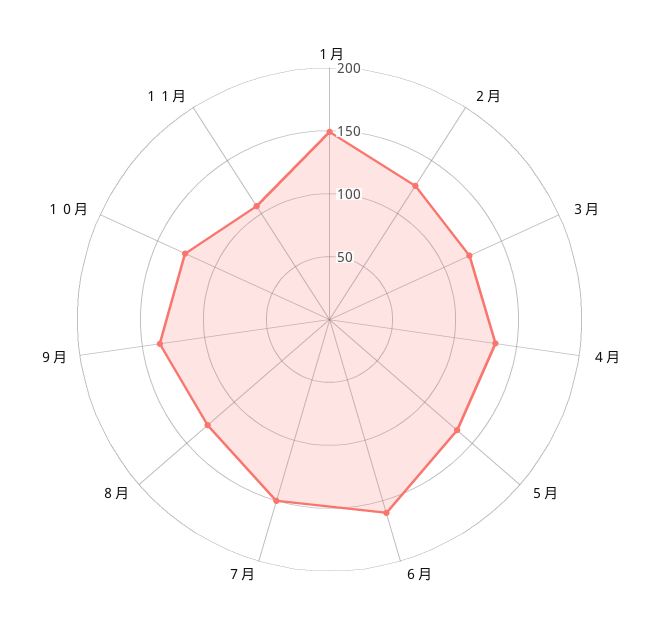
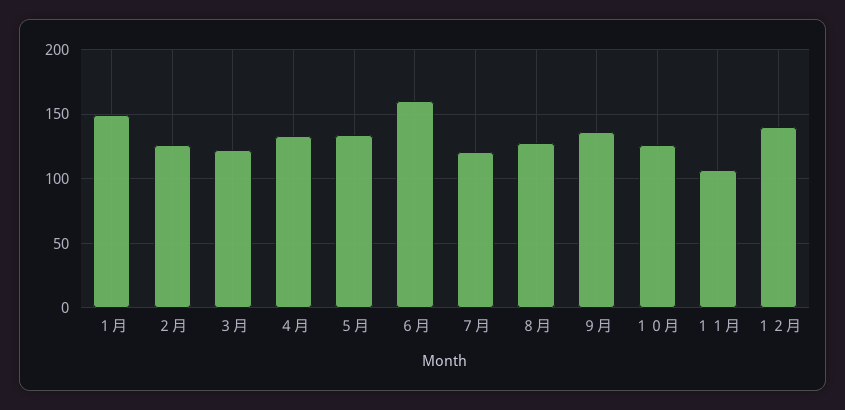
７月: 150 -> 120
１２月: none -> 140

